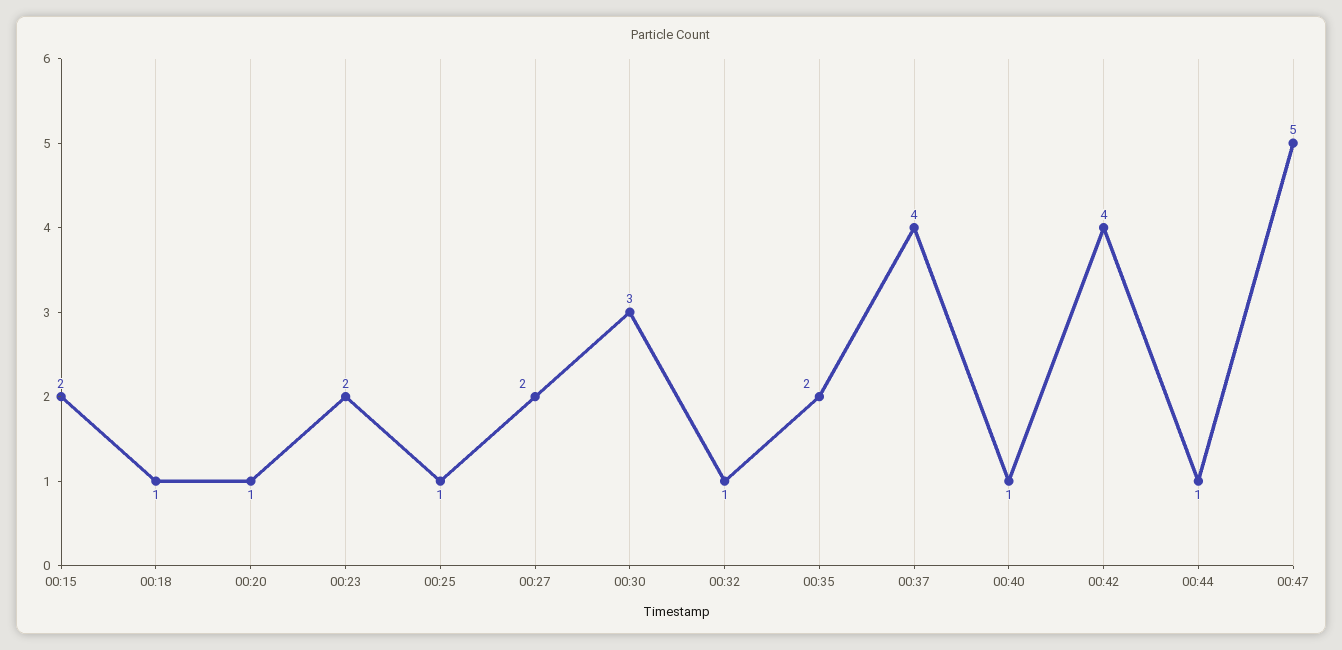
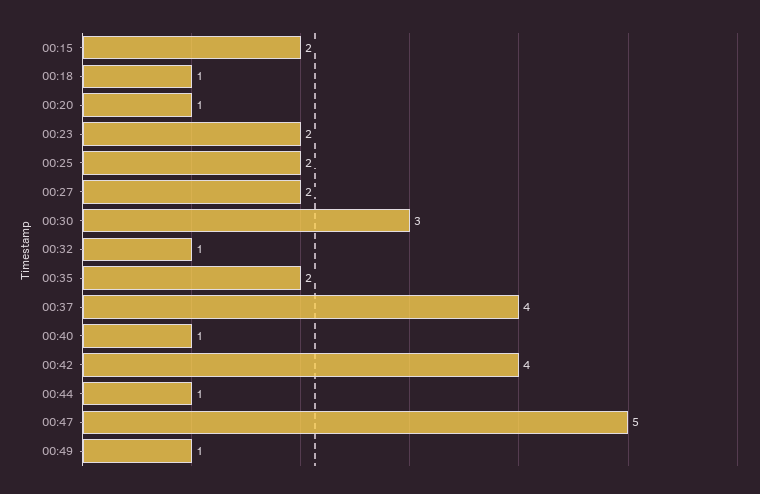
00:25: 1 -> 2
00:49: none -> 1

